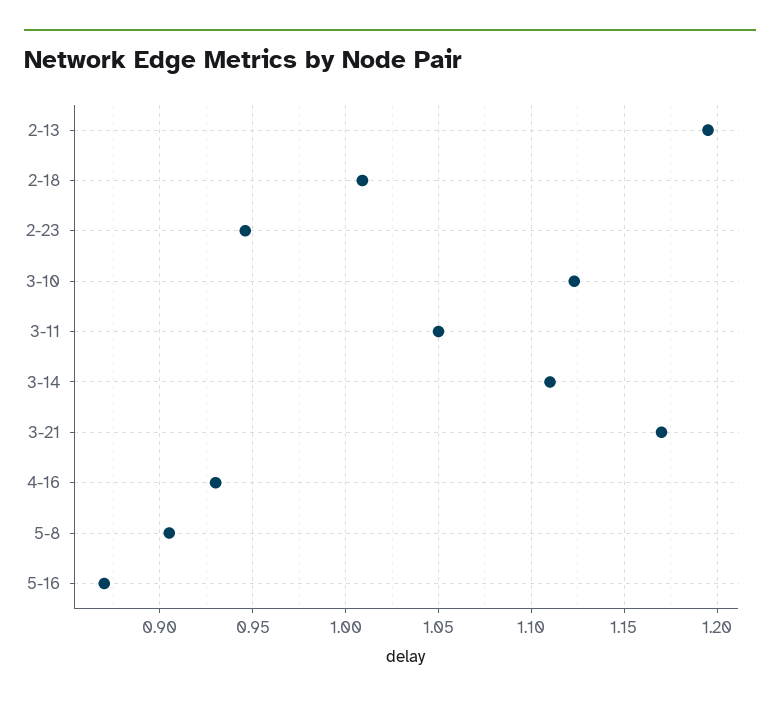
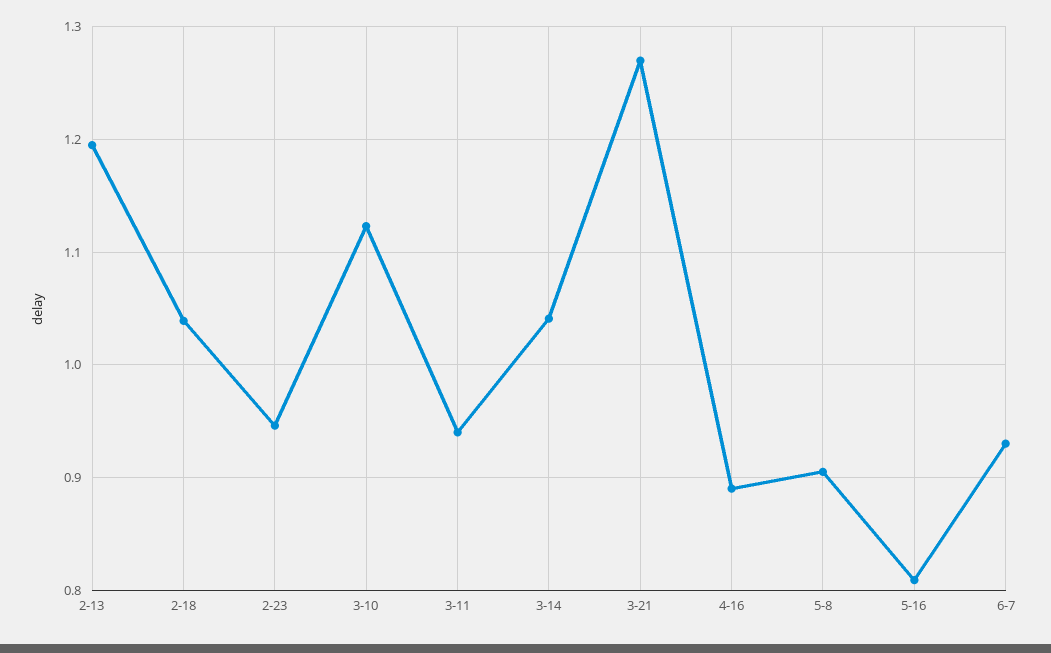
2-18: 1.01 -> 1.04
3-11: 1.05 -> 0.94
3-14: 1.11 -> 1.04
3-21: 1.17 -> 1.27
4-16: 0.93 -> 0.89
5-16: 0.87 -> 0.81
6-7: none -> 0.93

